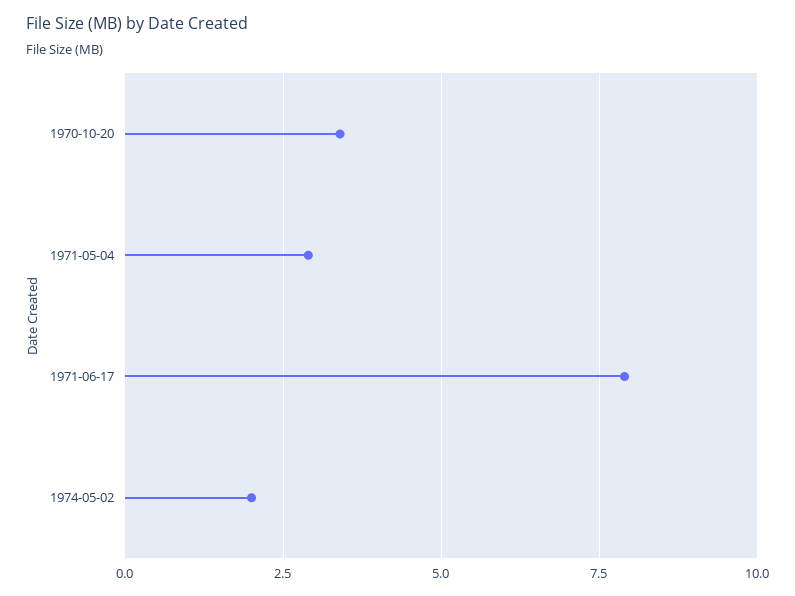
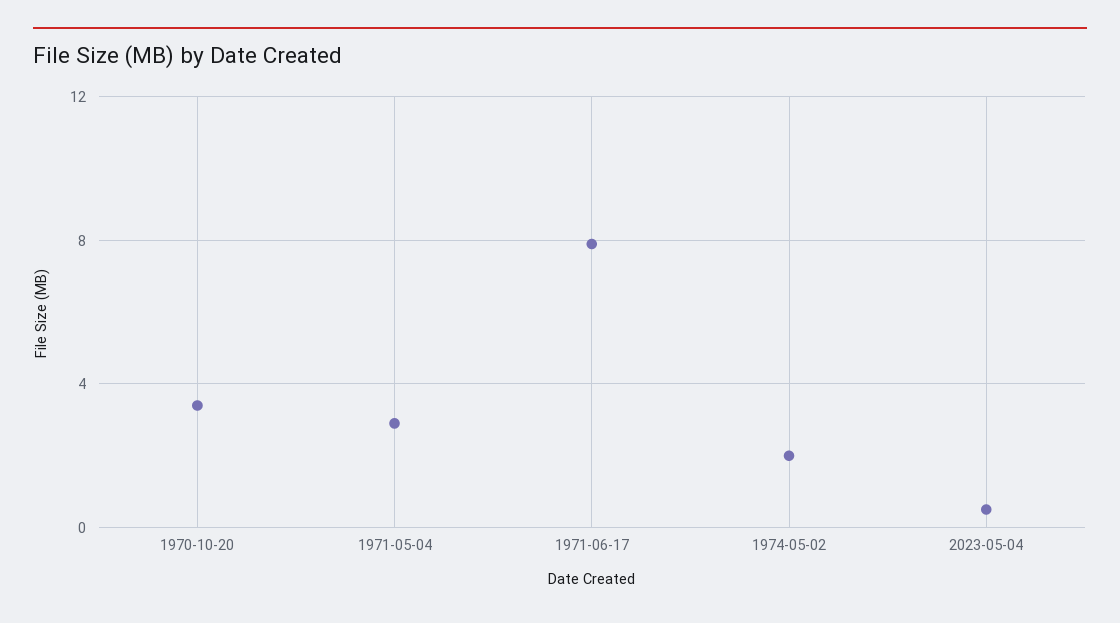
2023-05-04: none -> 0.5

